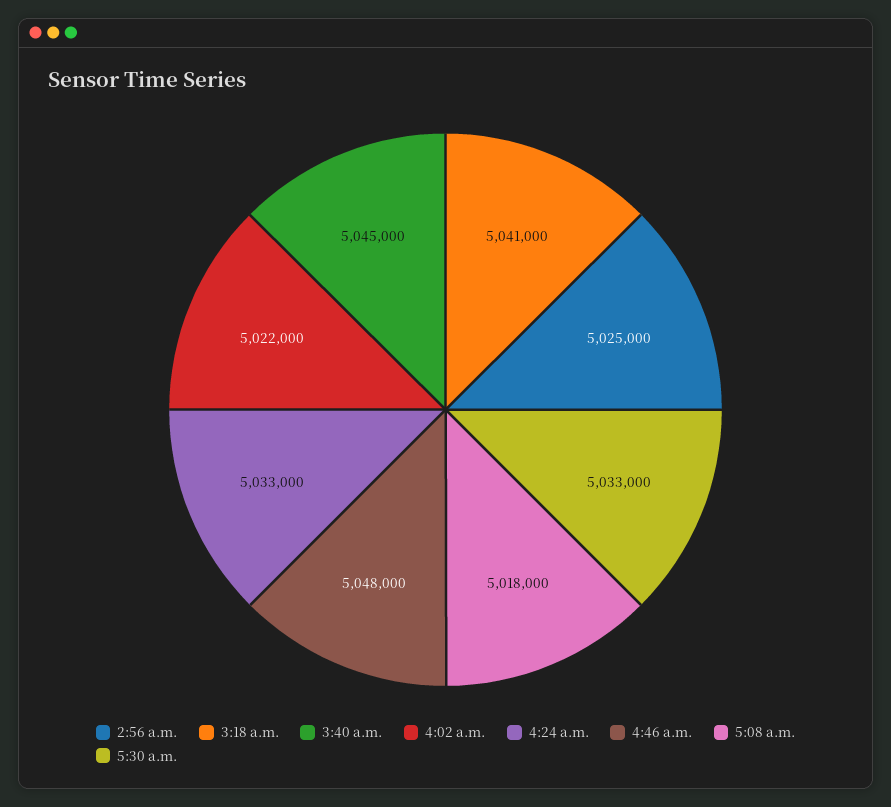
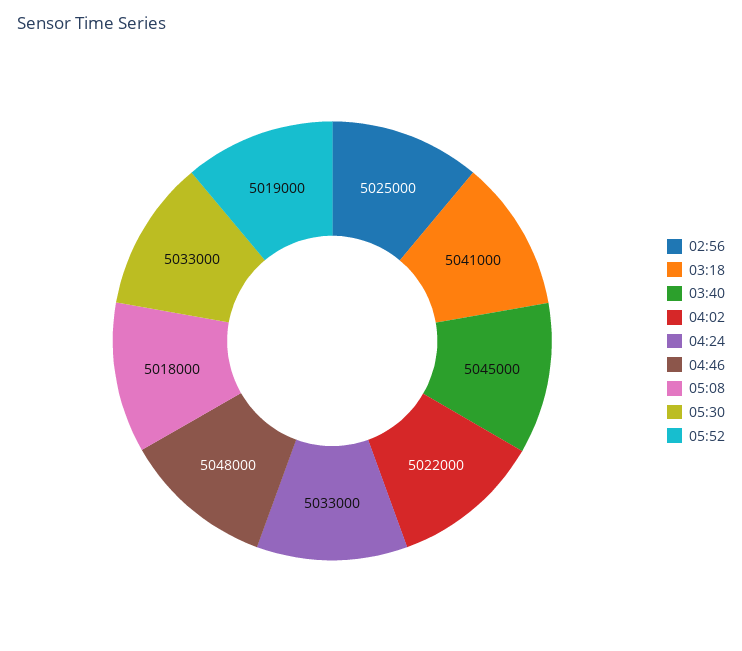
05:52: none -> 5019000

